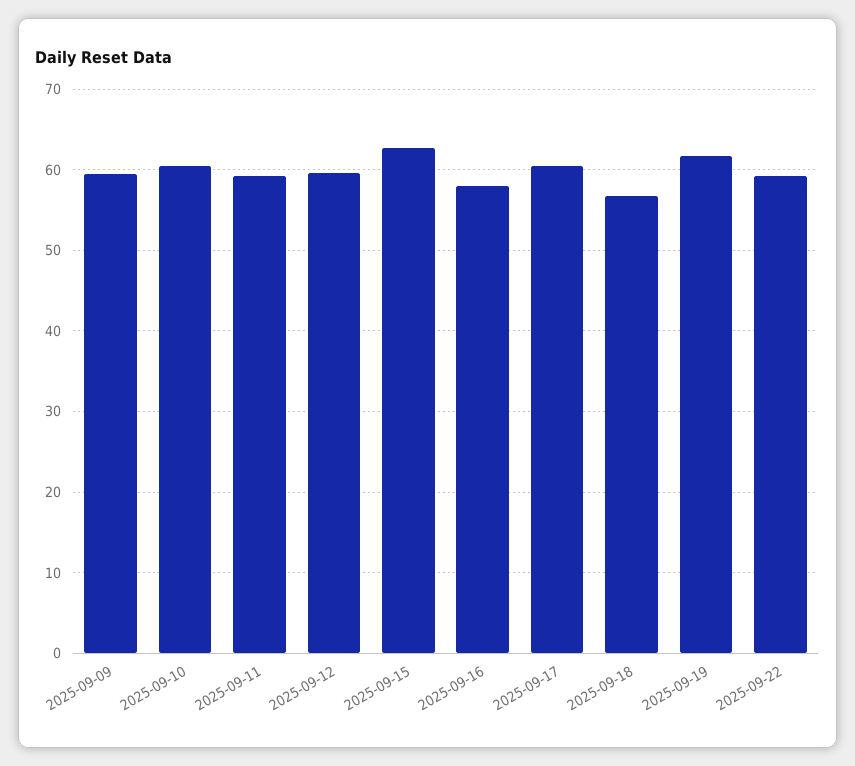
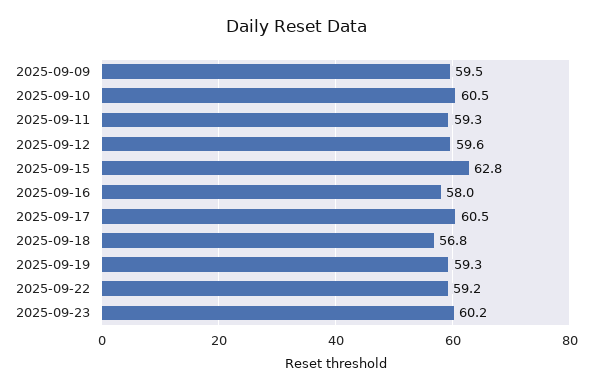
2025-09-19: 62 -> 59.3
2025-09-23: none -> 60.2

